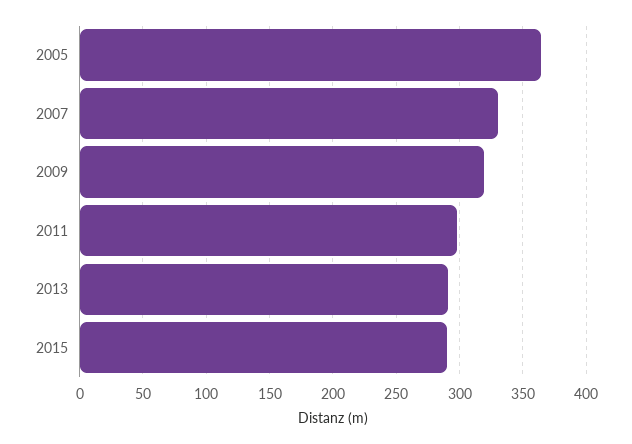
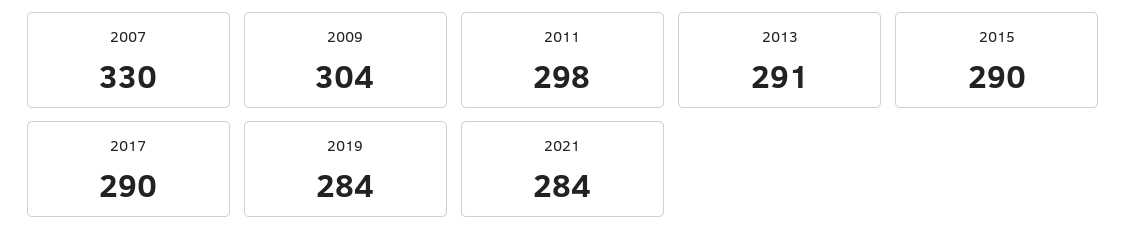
2005: 365 -> none
2009: 320 -> 304
2017: none -> 290
2019: none -> 284
2021: none -> 284

